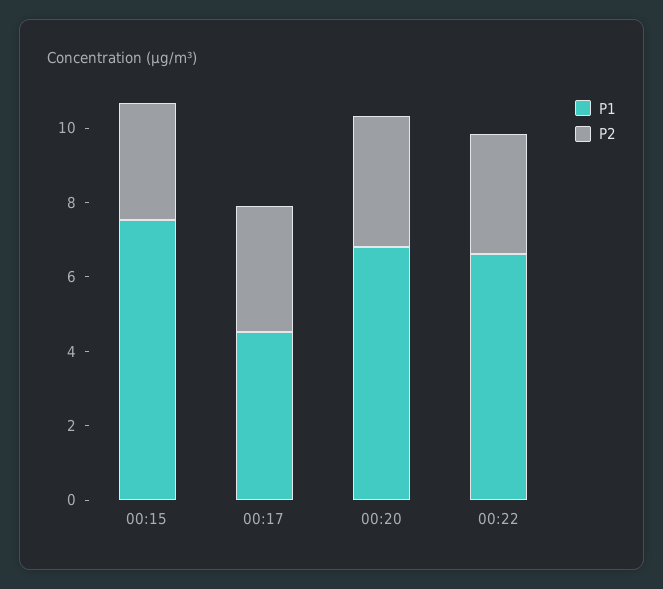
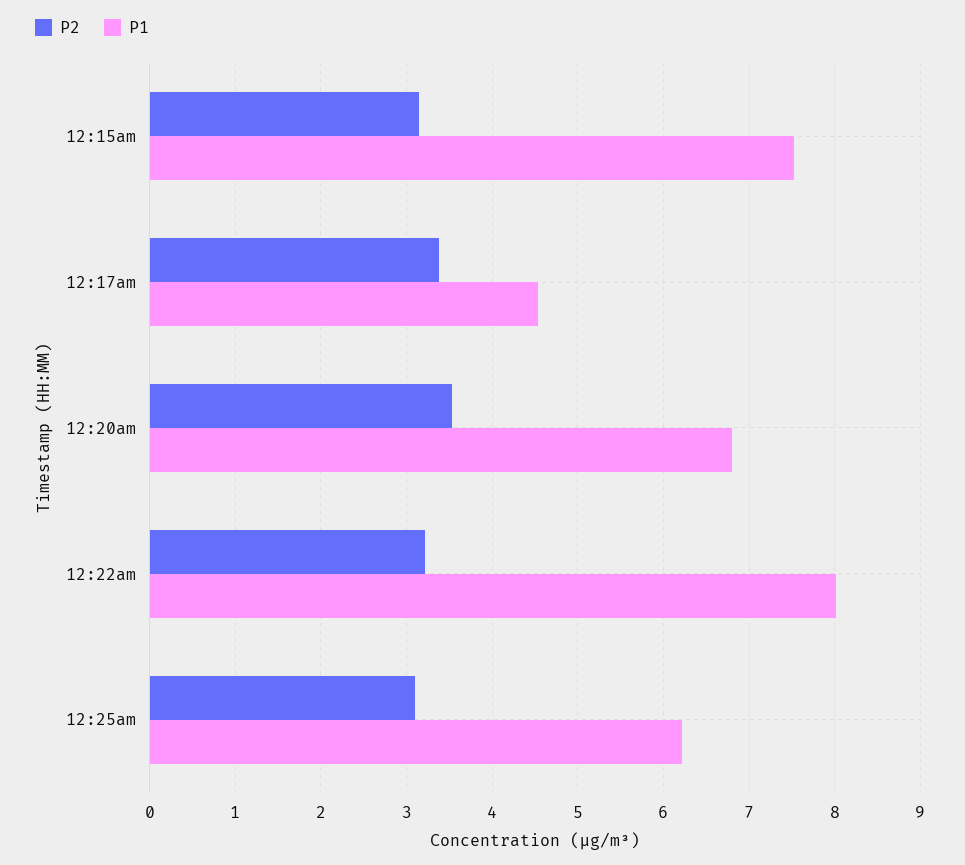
P1, 00:22: 6.5 -> 8
P2, 12:25am: none -> 3.1
P1, 12:25am: none -> 6.2

